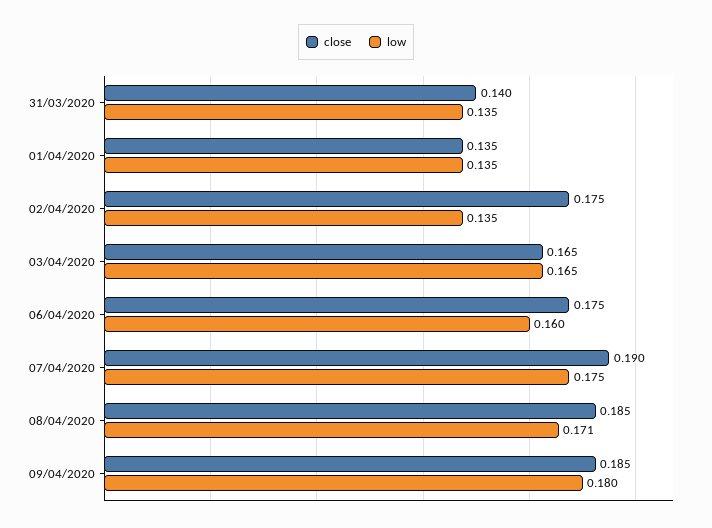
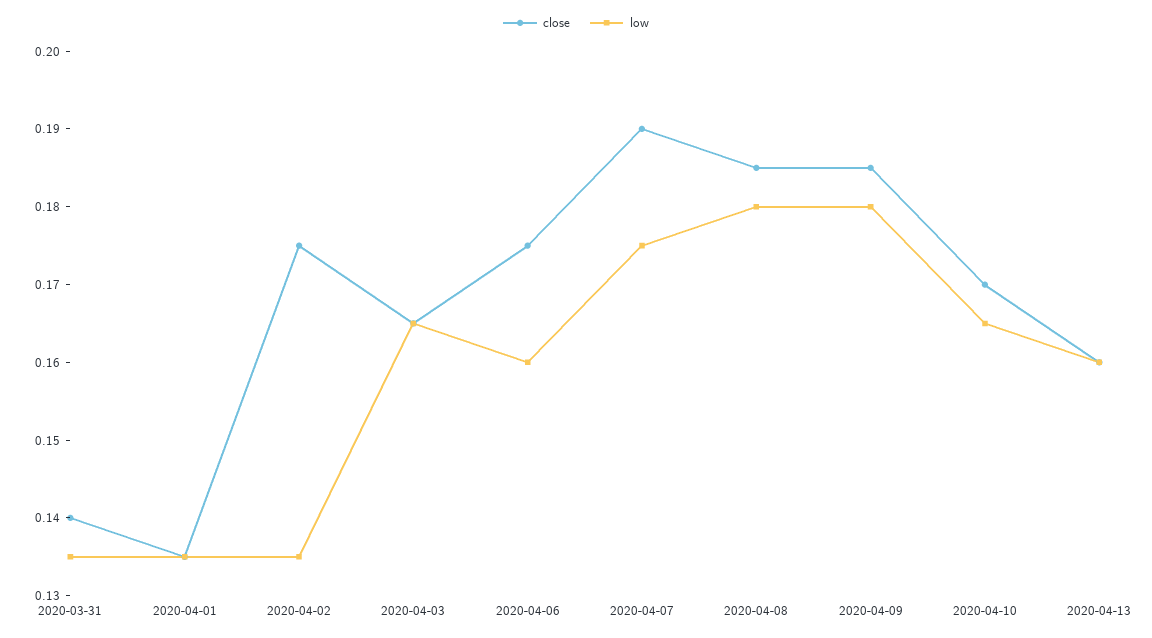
low, 08/04/2020: 0.171 -> 0.18
close, 2020-04-10: none -> 0.17
low, 2020-04-10: none -> 0.165
close, 2020-04-13: none -> 0.16
low, 2020-04-13: none -> 0.16

